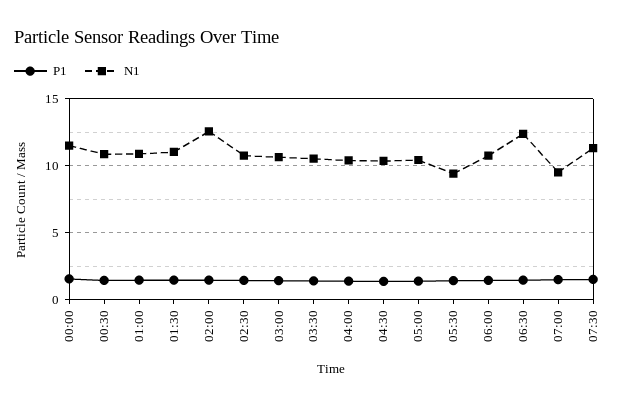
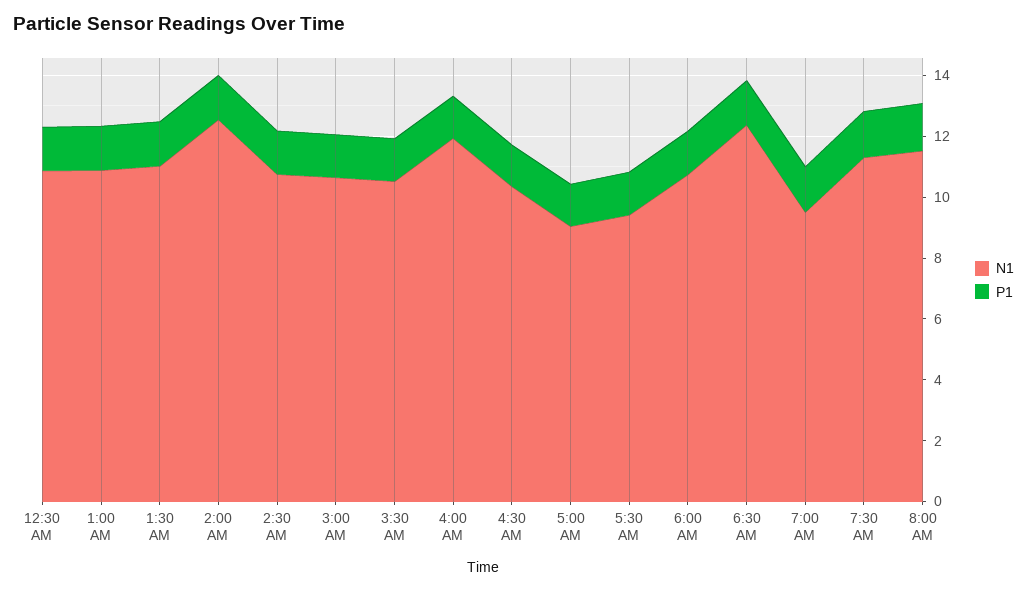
P1, 00:00: 1.5 -> none
N1, 00:00: 11.5 -> none
N1, 04:00: 10.5 -> 12
N1, 05:00: 10.5 -> 9
N1, 8:00 AM: none -> 11.5
P1, 8:00 AM: none -> 1.5

